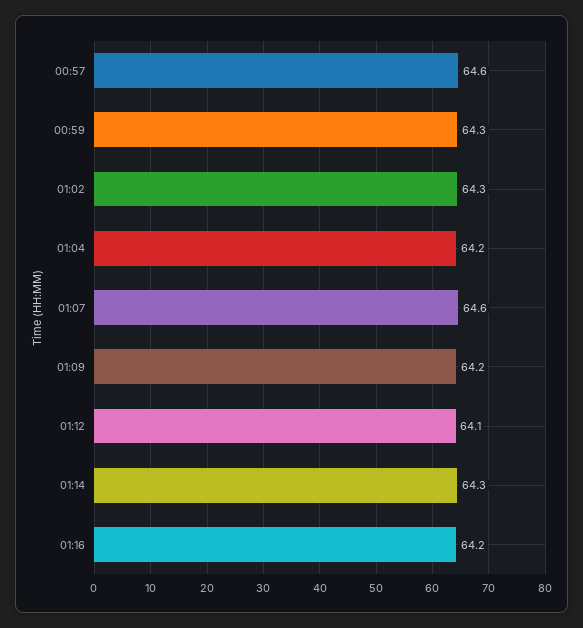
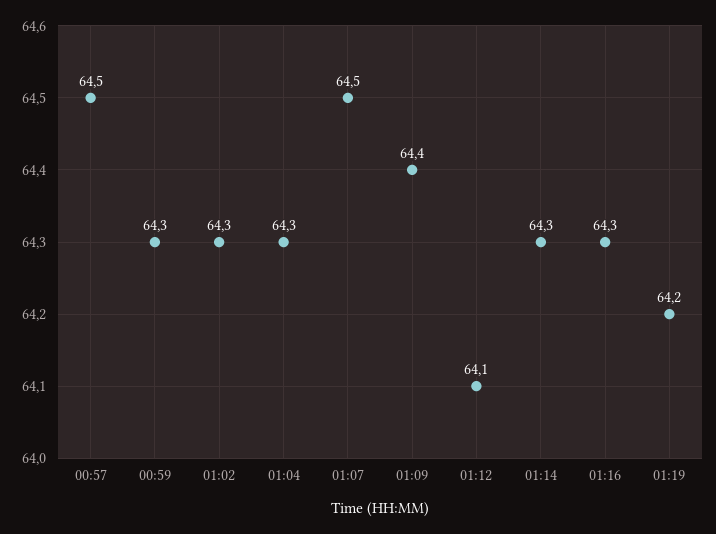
00:57: 64.6 -> 64.5
01:04: 64.2 -> 64.3
01:07: 64.6 -> 64.5
01:09: 64.2 -> 64.4
01:16: 64.2 -> 64.3
01:19: none -> 64.2

